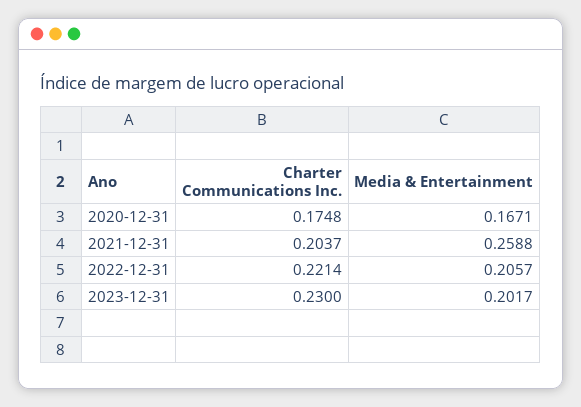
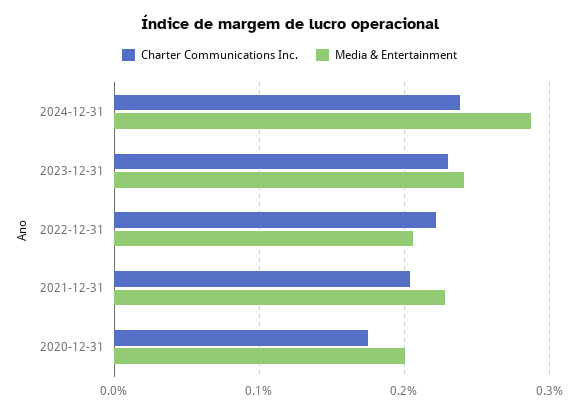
Media & Entertainment, 2020-12-31: 0.1671 -> 0.2
Media & Entertainment, 2021-12-31: 0.2588 -> 0.23
Media & Entertainment, 2023-12-31: 0.2017 -> 0.24
Charter Communications Inc., 2024-12-31: none -> 0.24
Media & Entertainment, 2024-12-31: none -> 0.29

